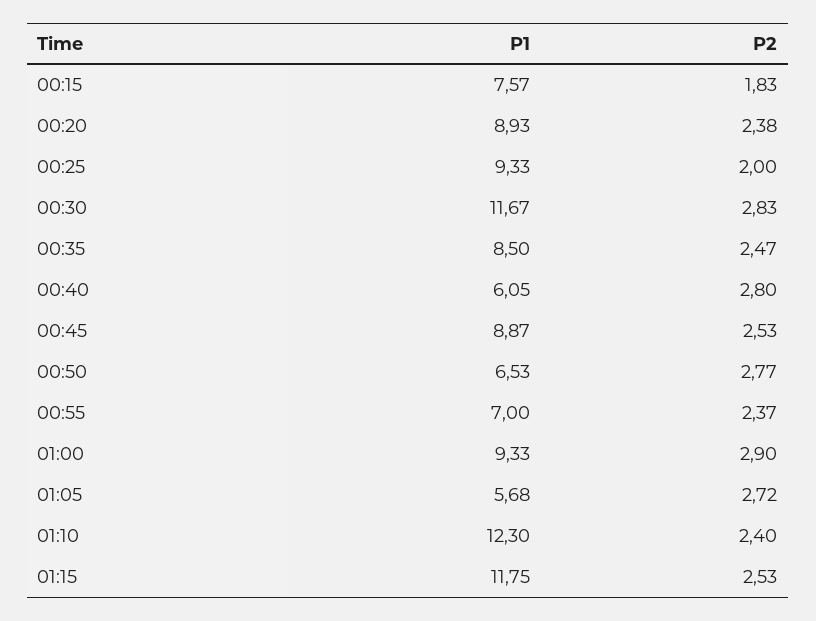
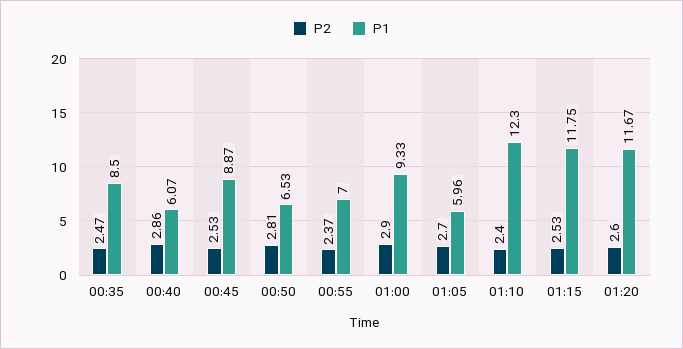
P1, 00:15: 7.57 -> none
P2, 00:15: 1.83 -> none
P1, 00:20: 8.93 -> none
P2, 00:20: 2.38 -> none
P1, 00:25: 9.33 -> none
P2, 00:25: 2 -> none
P1, 00:30: 11.67 -> none
P2, 00:30: 2.83 -> none
P1, 00:40: 6.05 -> 6.07
P2, 00:40: 2.8 -> 2.86
P2, 00:50: 2.77 -> 2.81
P1, 01:05: 5.68 -> 5.96
P2, 01:05: 2.72 -> 2.7
P2, 01:20: none -> 2.6
P1, 01:20: none -> 11.67

